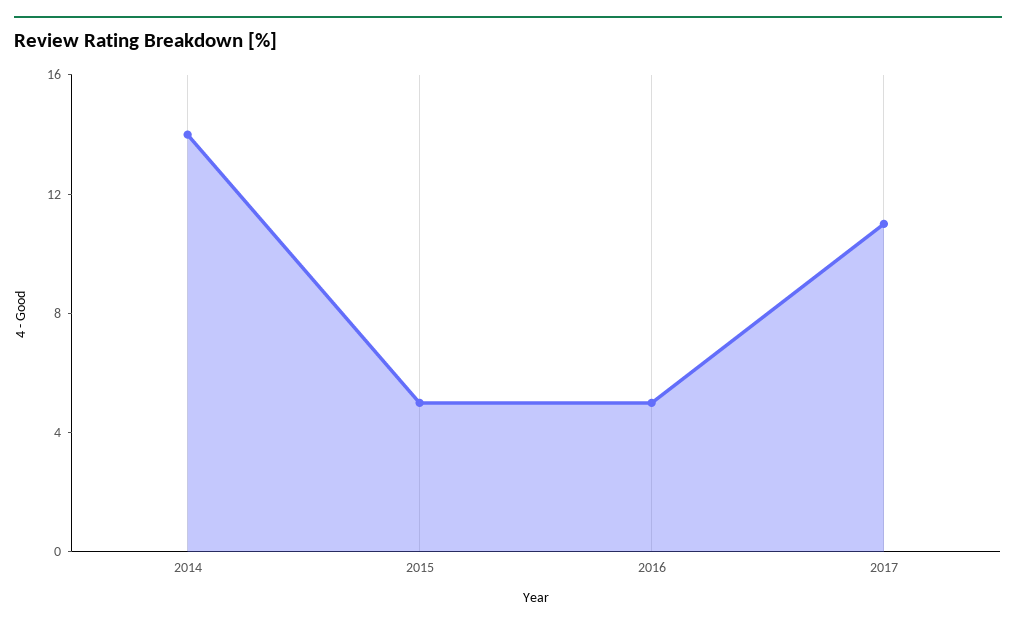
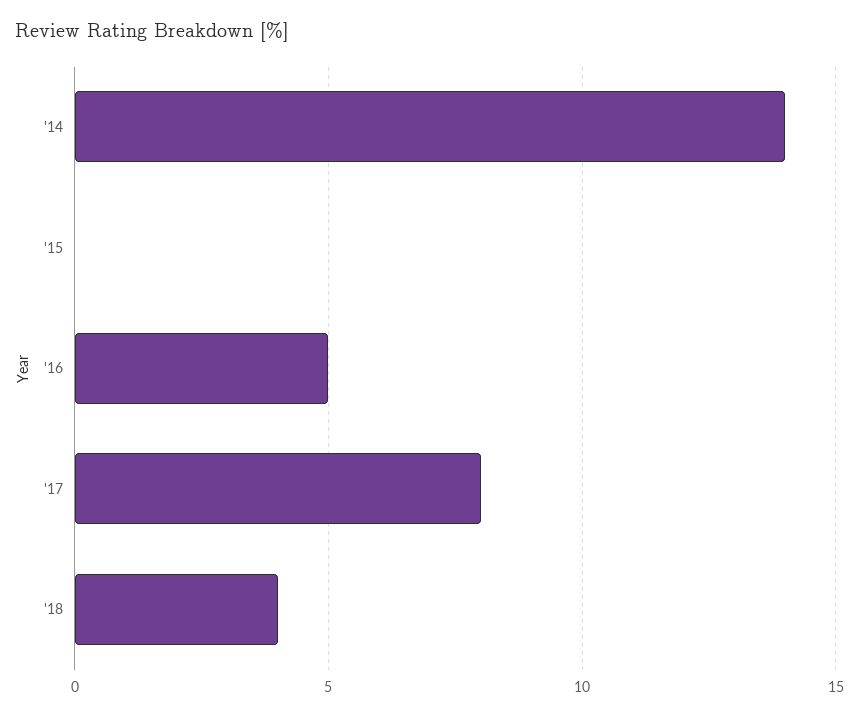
2015: 5 -> 0
2017: 11 -> 8
'18: none -> 4

